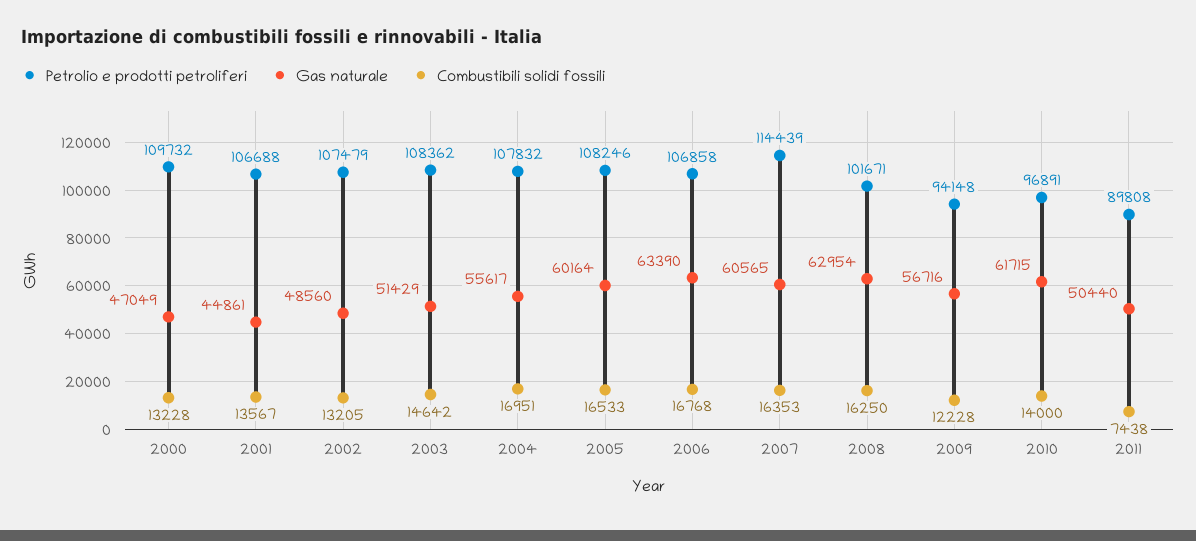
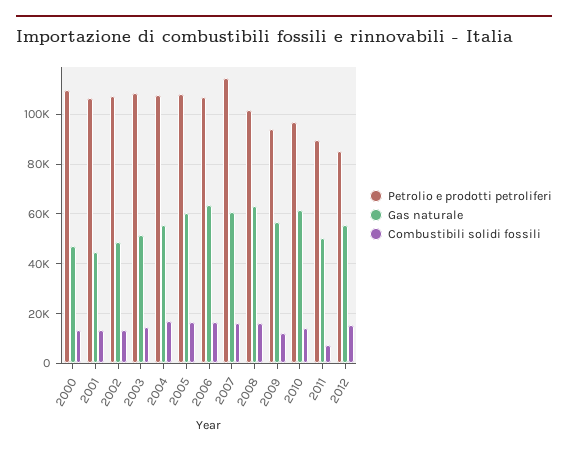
Petrolio e prodotti petroliferi, 2012: none -> 85000
Gas naturale, 2012: none -> 55000
Combustibili solidi fossili, 2012: none -> 15000

